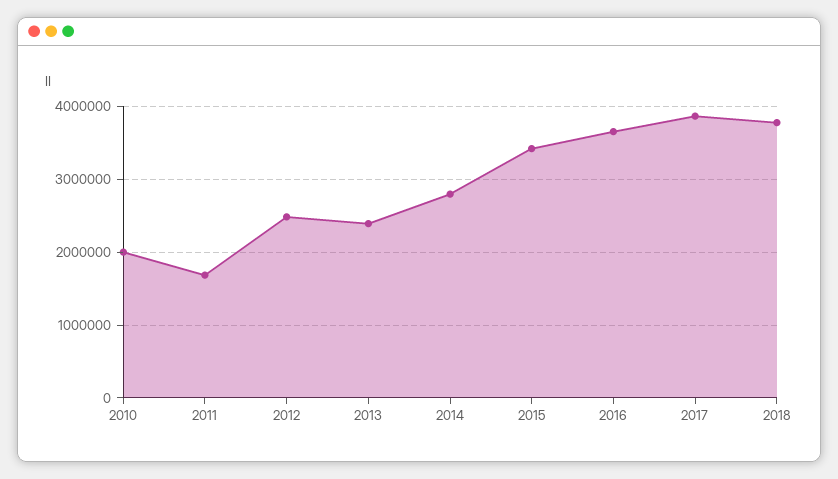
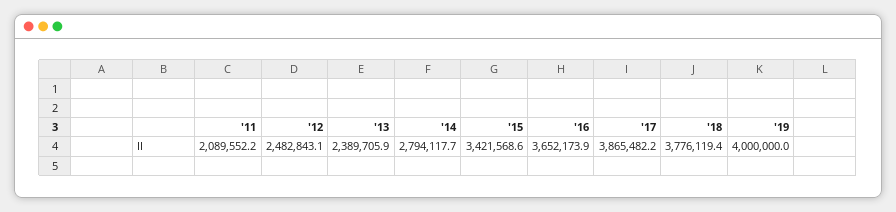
2010: 2000000 -> none
2011: 1700000 -> 2089552.2
'19: none -> 4000000

